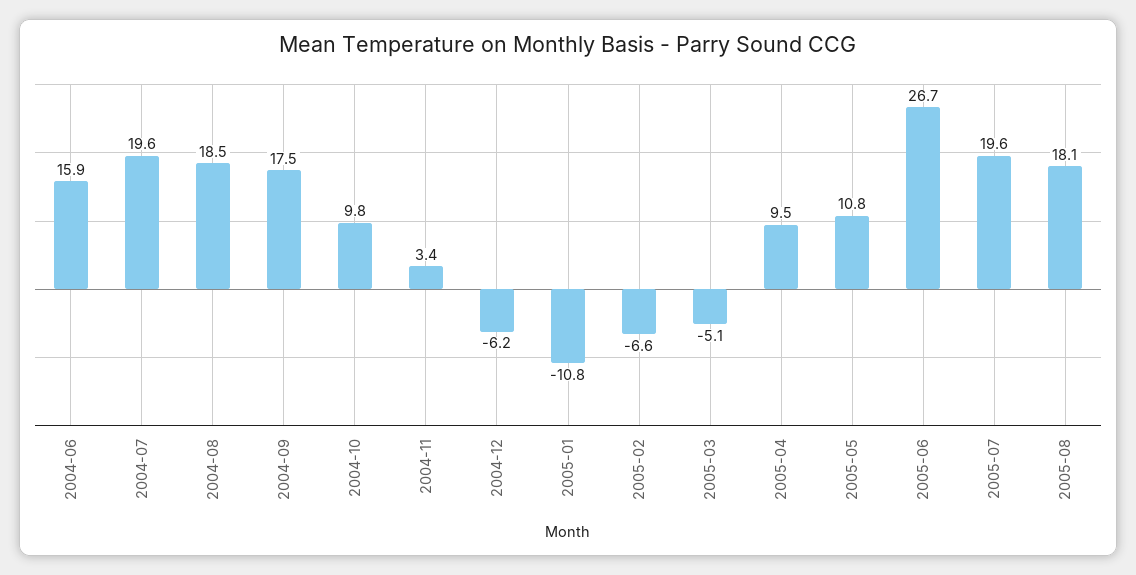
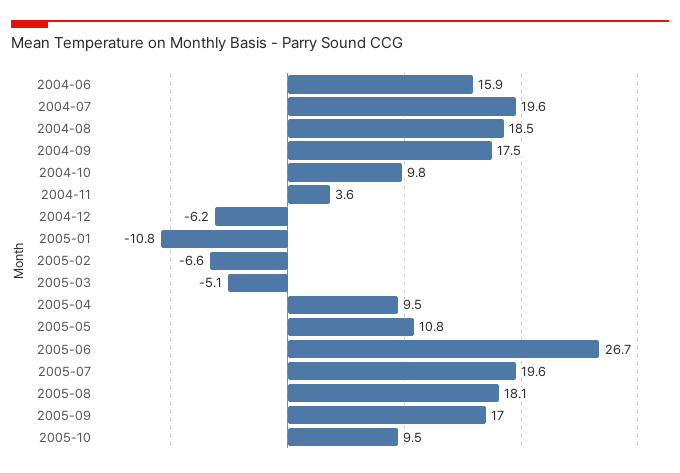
2004-11: 3.4 -> 3.6
2005-09: none -> 17
2005-10: none -> 9.5

